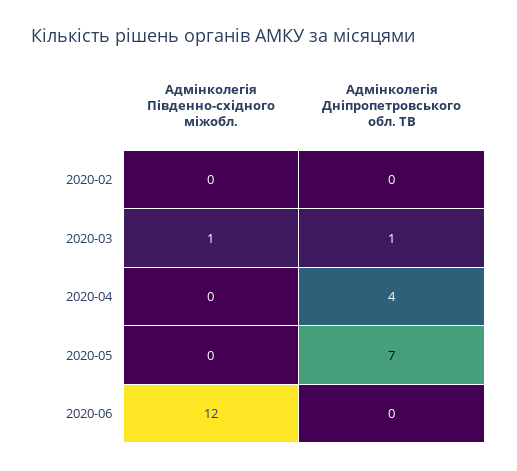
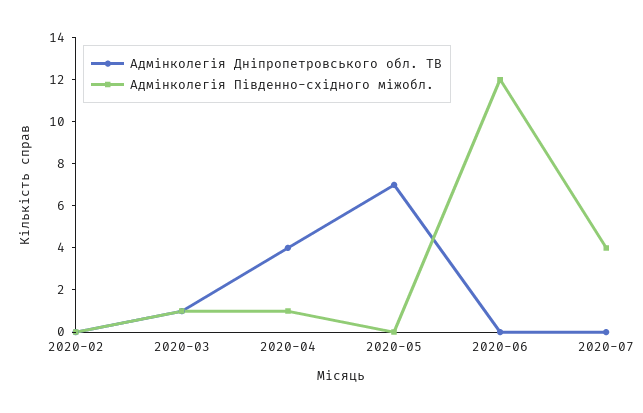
Адмінколегія Південно-східного міжобл., 2020-04: 0 -> 1
Адмінколегія Дніпропетровського обл. ТВ, 2020-07: none -> 0
Адмінколегія Південно-східного міжобл., 2020-07: none -> 4

